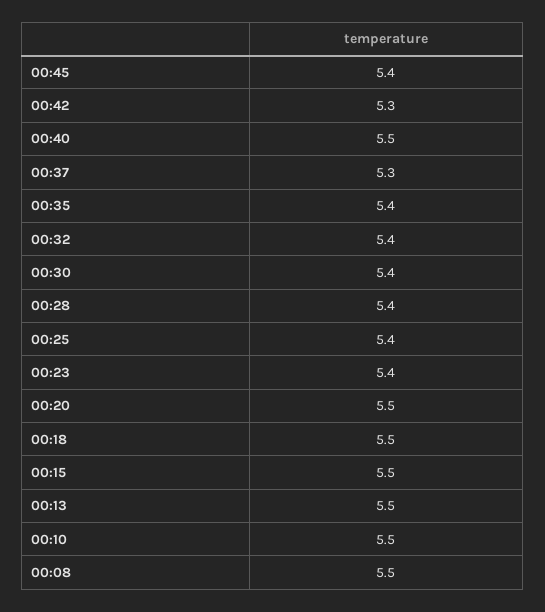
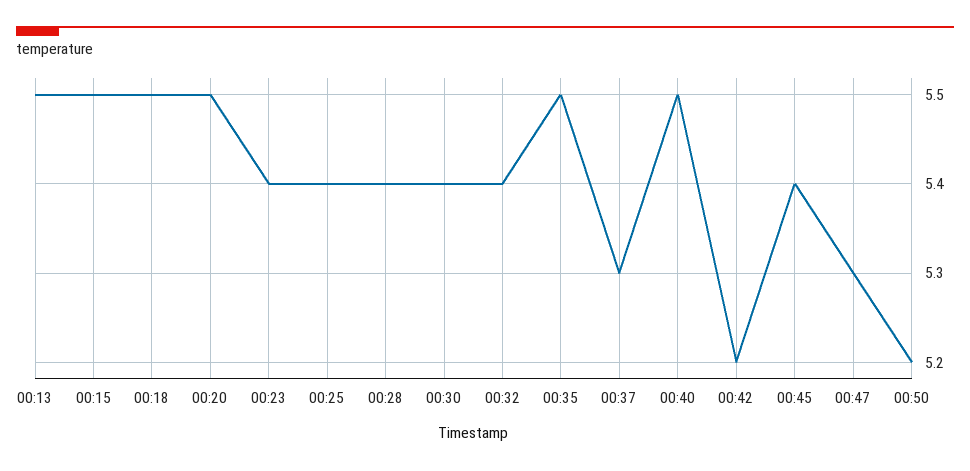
00:42: 5.3 -> 5.2
00:35: 5.4 -> 5.5
00:10: 5.5 -> none
00:08: 5.5 -> none
00:47: none -> 5.3
00:50: none -> 5.2

